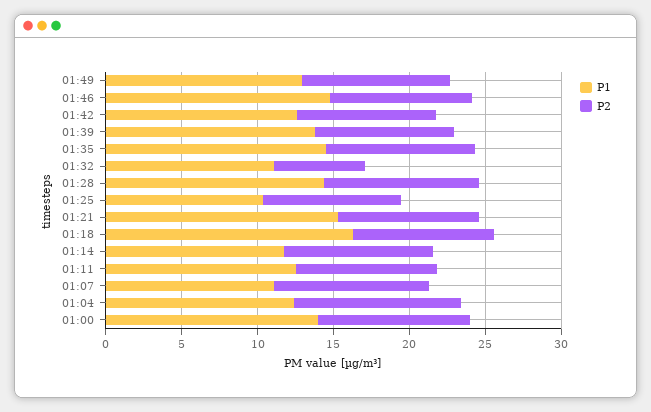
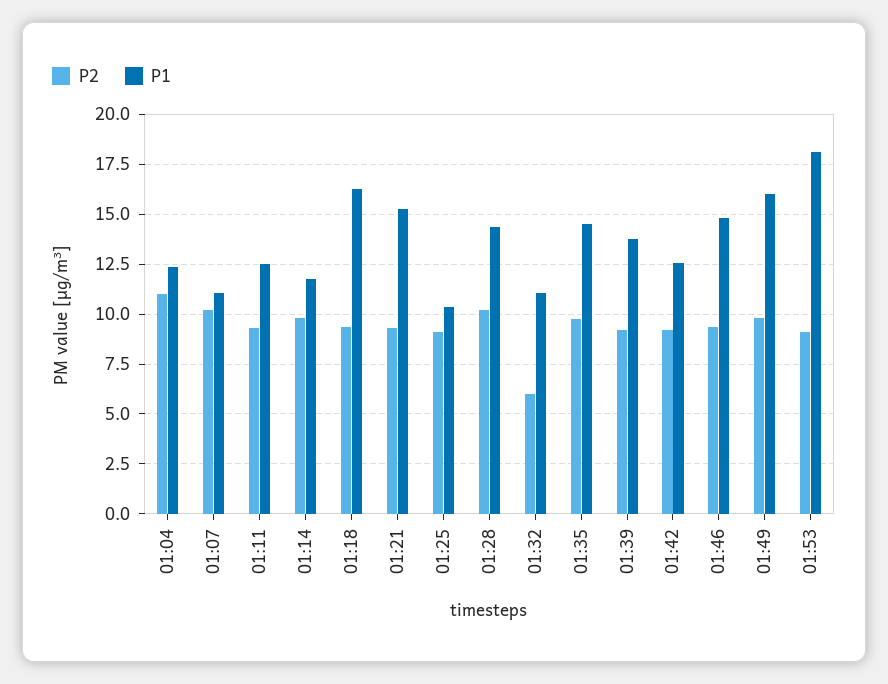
P1, 01:49: 13 -> 16
P1, 01:00: 14 -> none
P2, 01:00: 10 -> none
P2, 01:53: none -> 9
P1, 01:53: none -> 18

